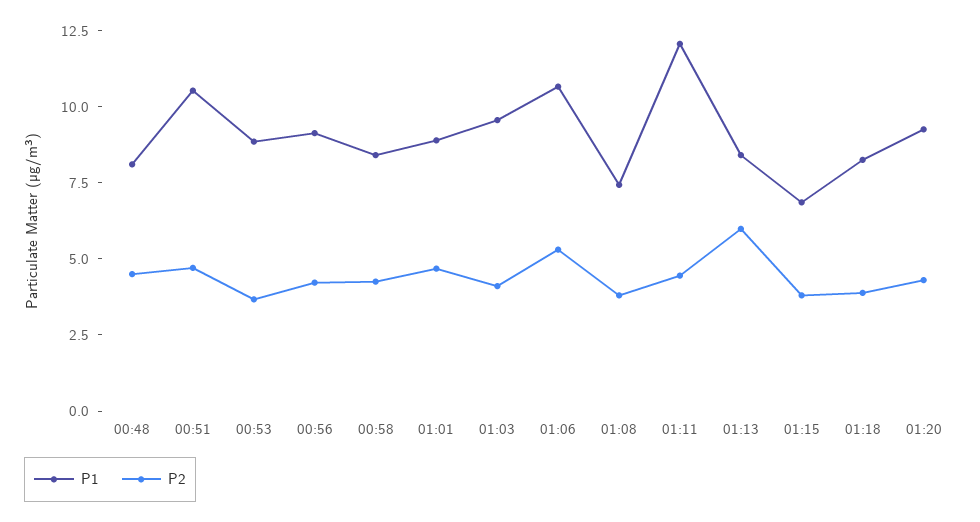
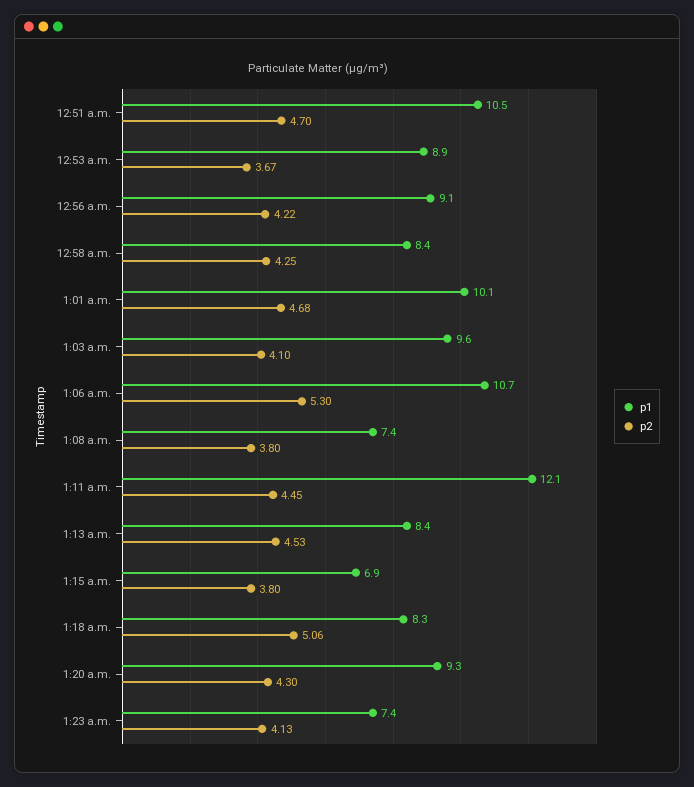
P1, 00:48: 8 -> none
P2, 00:48: 4.5 -> none
P1, 01:01: 9 -> 10.1
P2, 01:13: 6 -> 4.53
P2, 01:18: 4 -> 5.06
P1, 1:23 a.m.: none -> 7.4
P2, 1:23 a.m.: none -> 4.13

